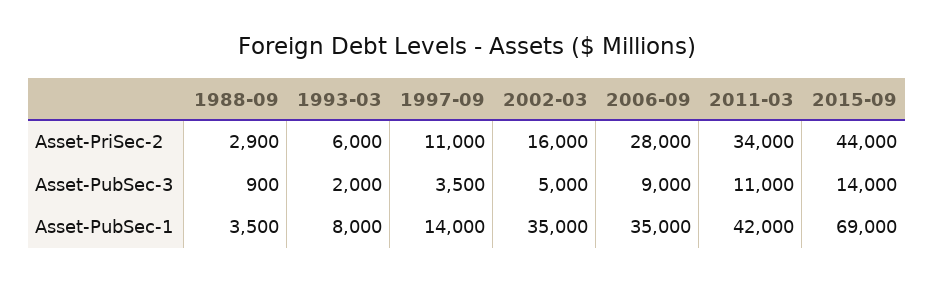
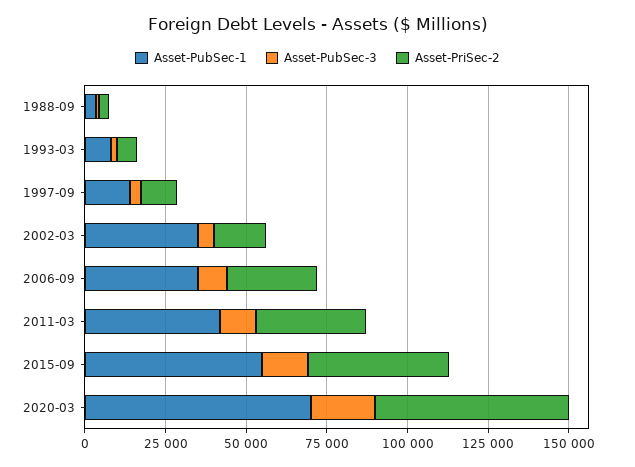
Asset-PubSec-1, 2015-09: 69000 -> 55000
Asset-PubSec-1, 2020-03: none -> 70000
Asset-PubSec-3, 2020-03: none -> 20000
Asset-PriSec-2, 2020-03: none -> 60000

